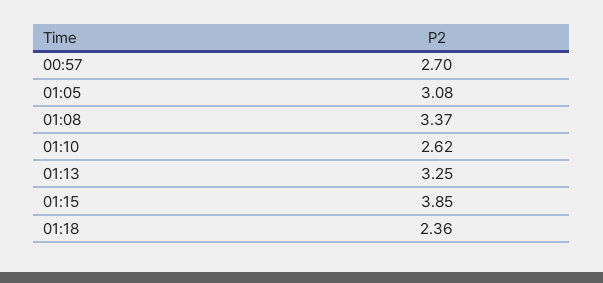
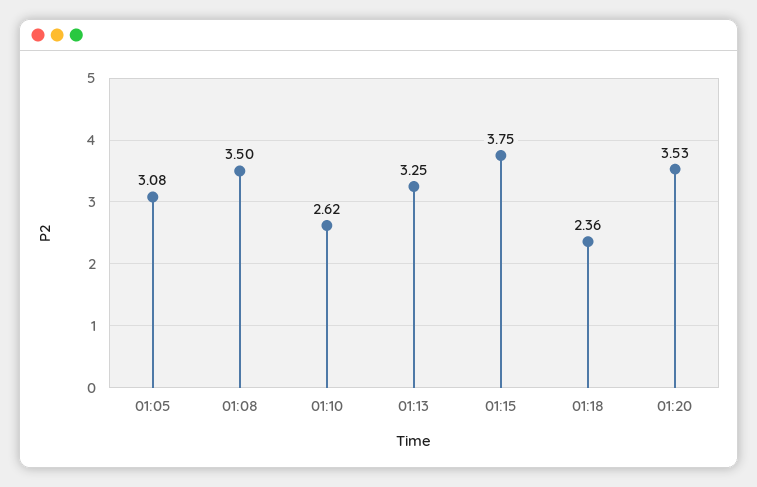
00:57: 2.7 -> none
01:08: 3.37 -> 3.5
01:15: 3.85 -> 3.75
01:20: none -> 3.53

